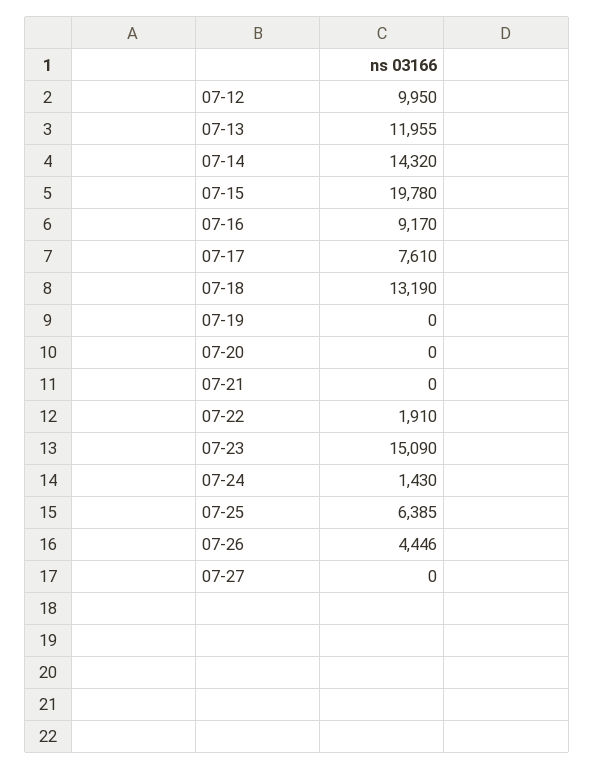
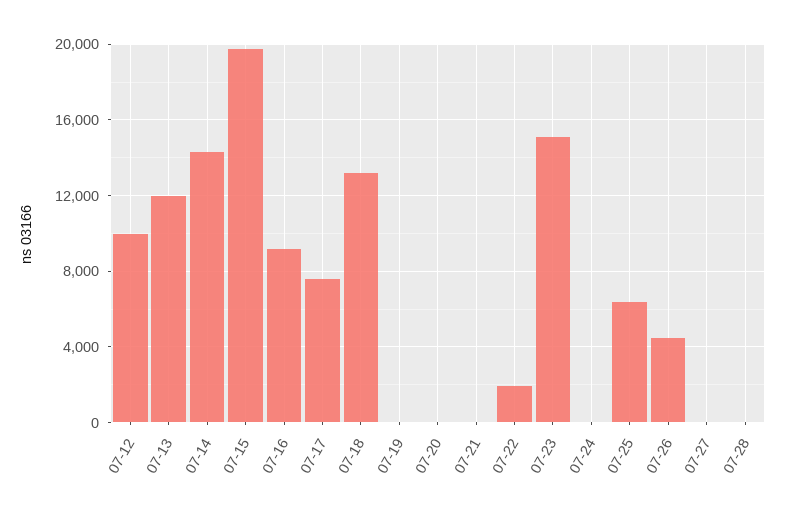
07-24: 1430 -> 0
07-28: none -> 0

